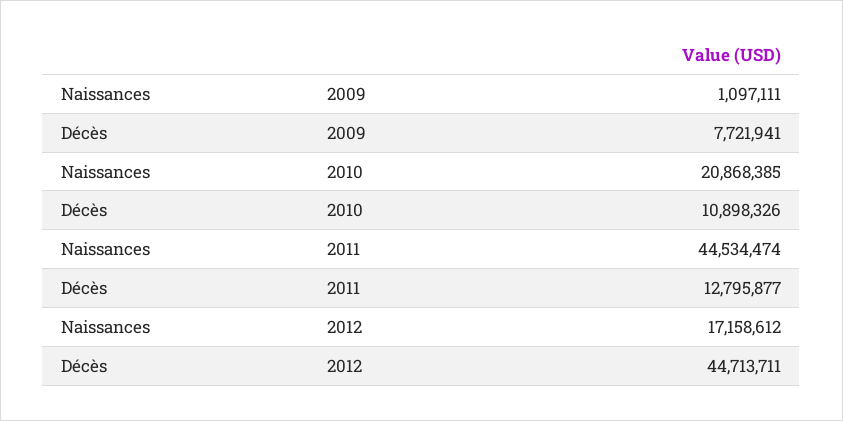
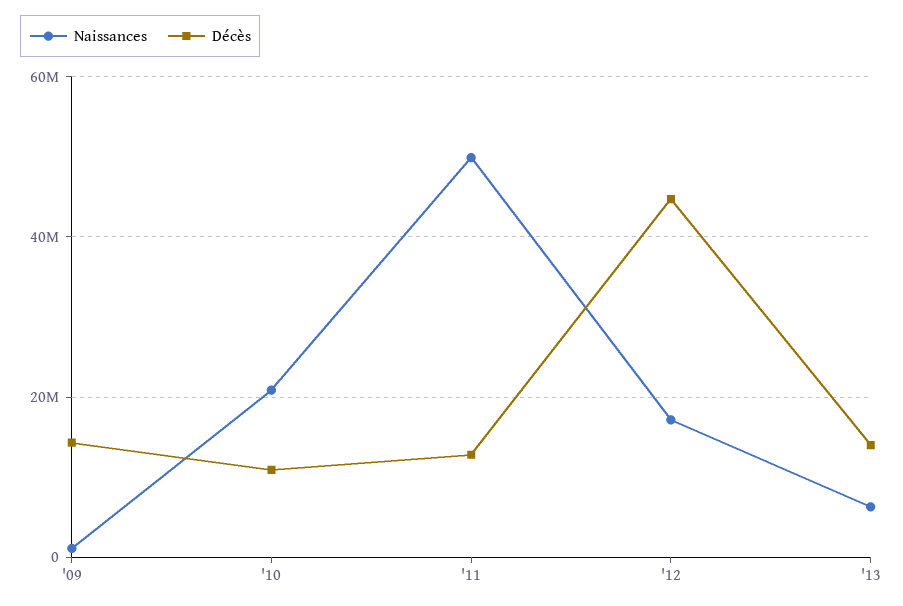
Décès, 2009: 7721941 -> 14000000
Naissances, 2011: 44534474 -> 50000000
Naissances, '13: none -> 6000000
Décès, '13: none -> 14000000

